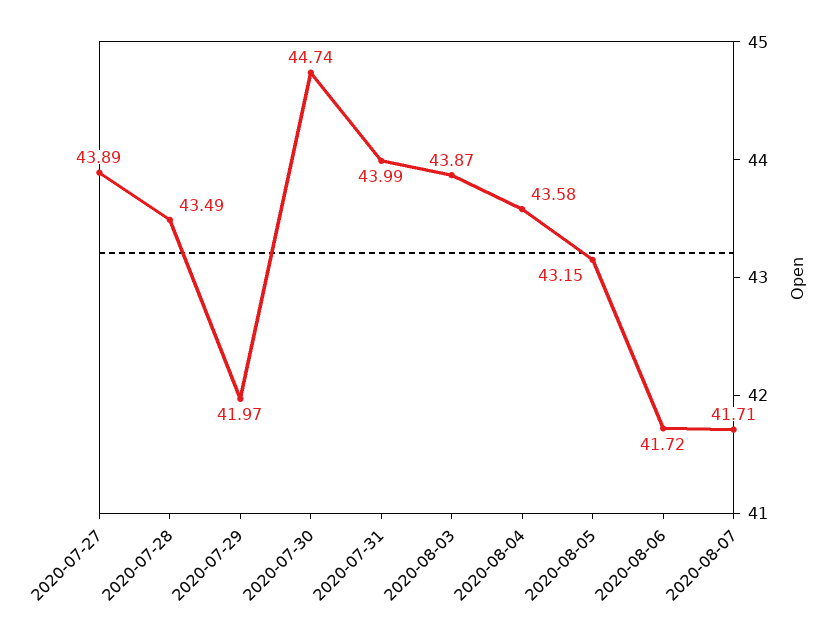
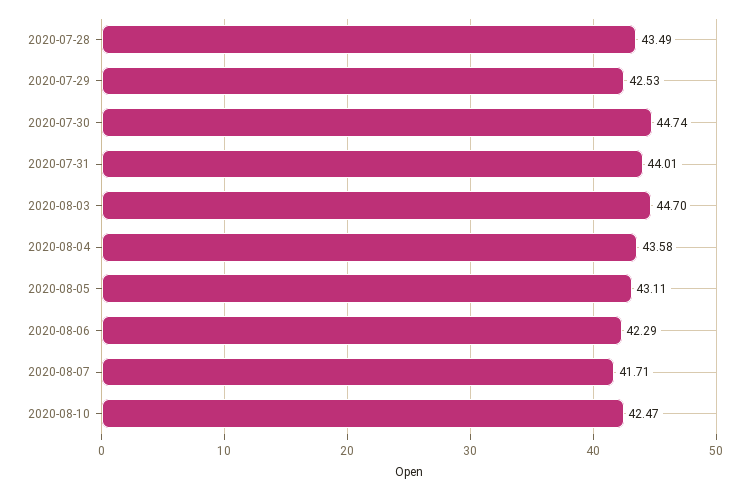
2020-07-27: 43.89 -> none
2020-07-29: 41.97 -> 42.53
2020-07-31: 43.99 -> 44.01
2020-08-03: 43.87 -> 44.7
2020-08-05: 43.15 -> 43.11
2020-08-06: 41.72 -> 42.29
2020-08-10: none -> 42.47

